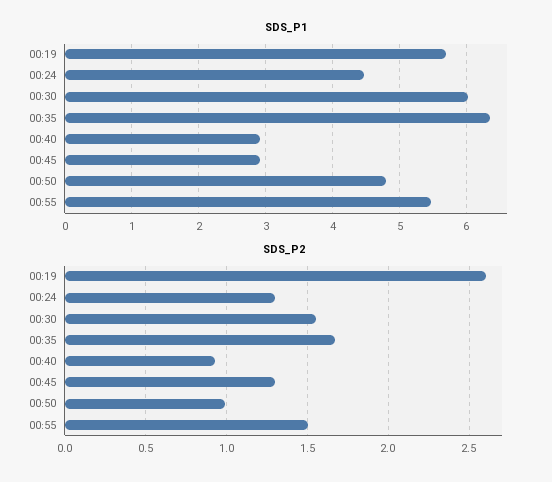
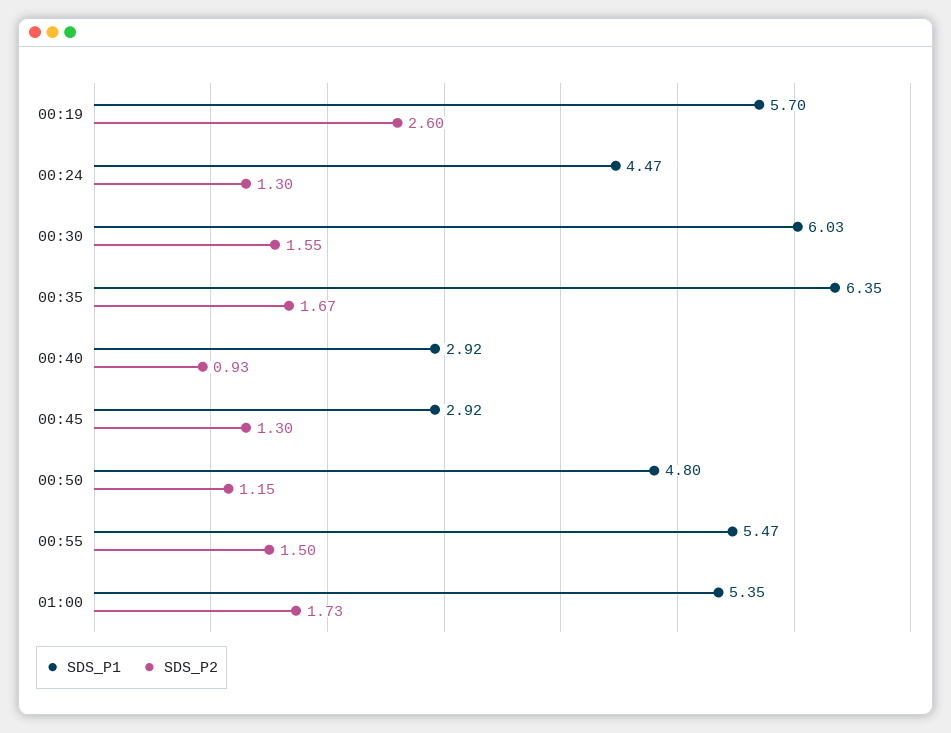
SDS_P2, 00:50: 1 -> 1.15
SDS_P1, 01:00: none -> 5.35
SDS_P2, 01:00: none -> 1.73

